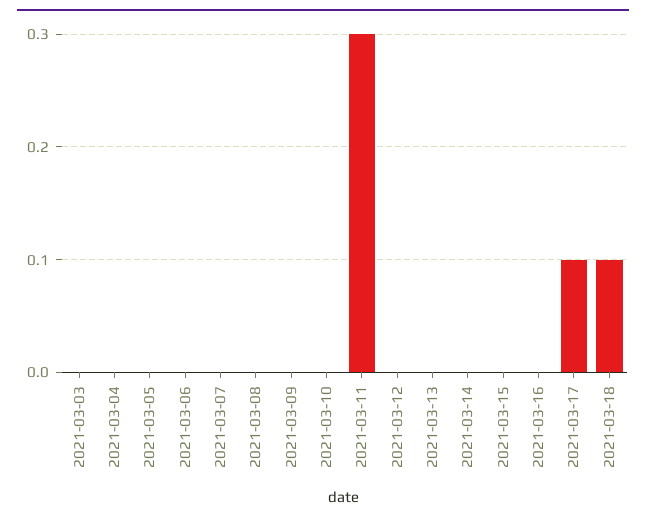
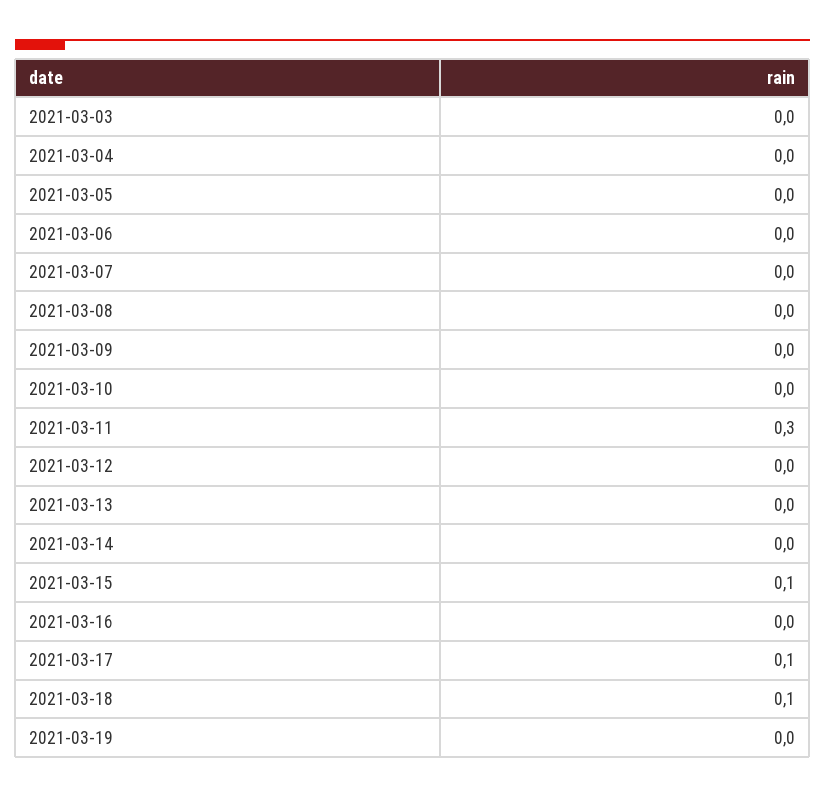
2021-03-15: 0 -> 0.1
2021-03-19: none -> 0

